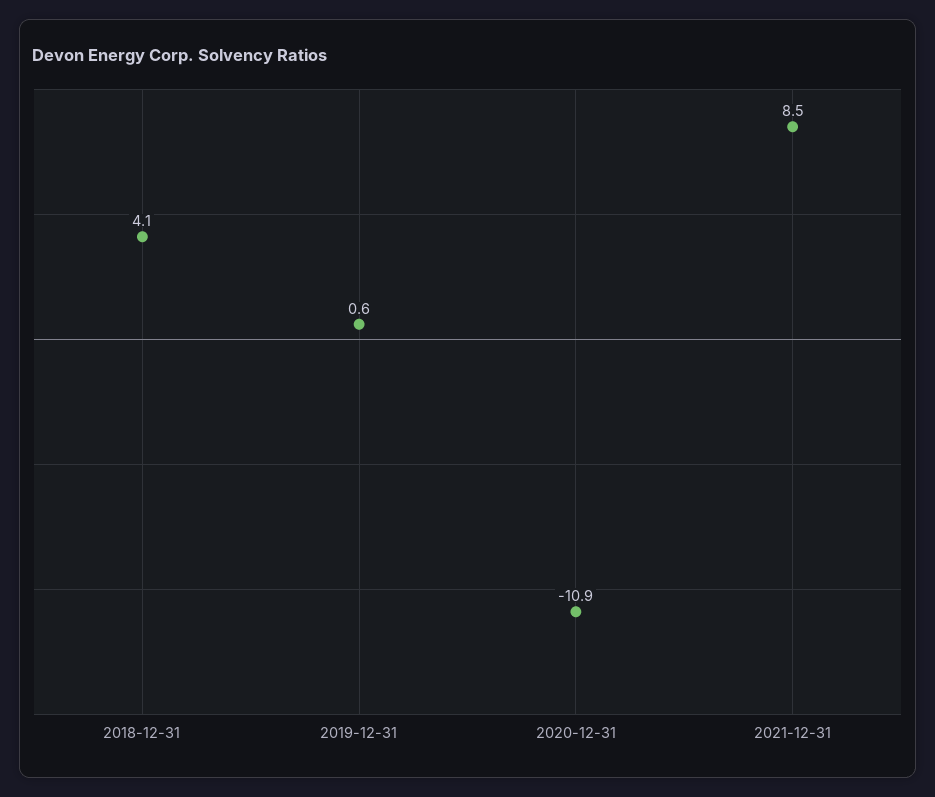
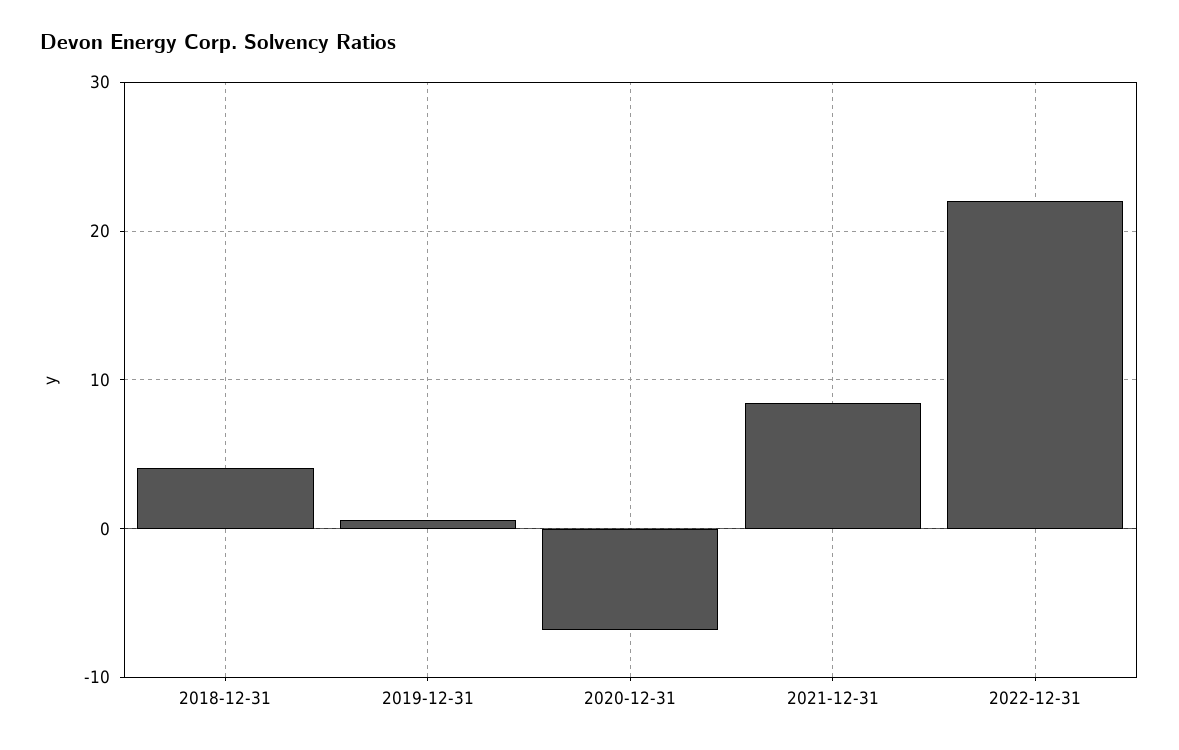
2020-12-31: -10.9 -> -7
2022-12-31: none -> 22

